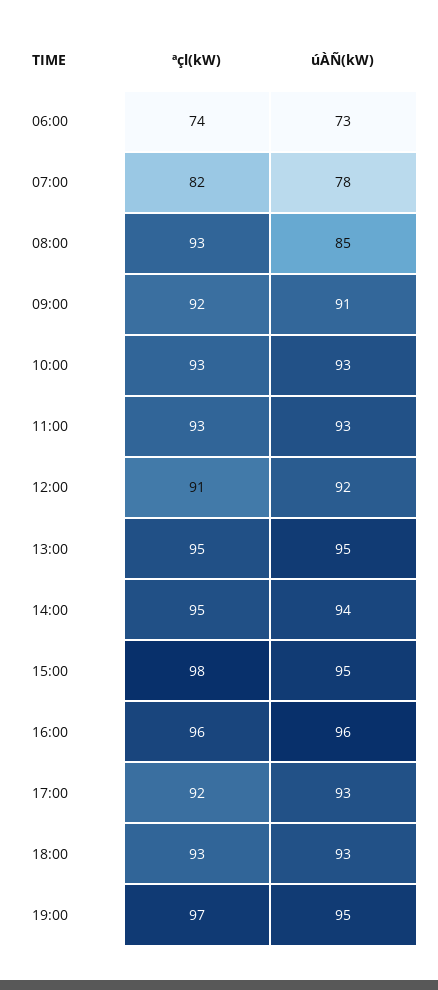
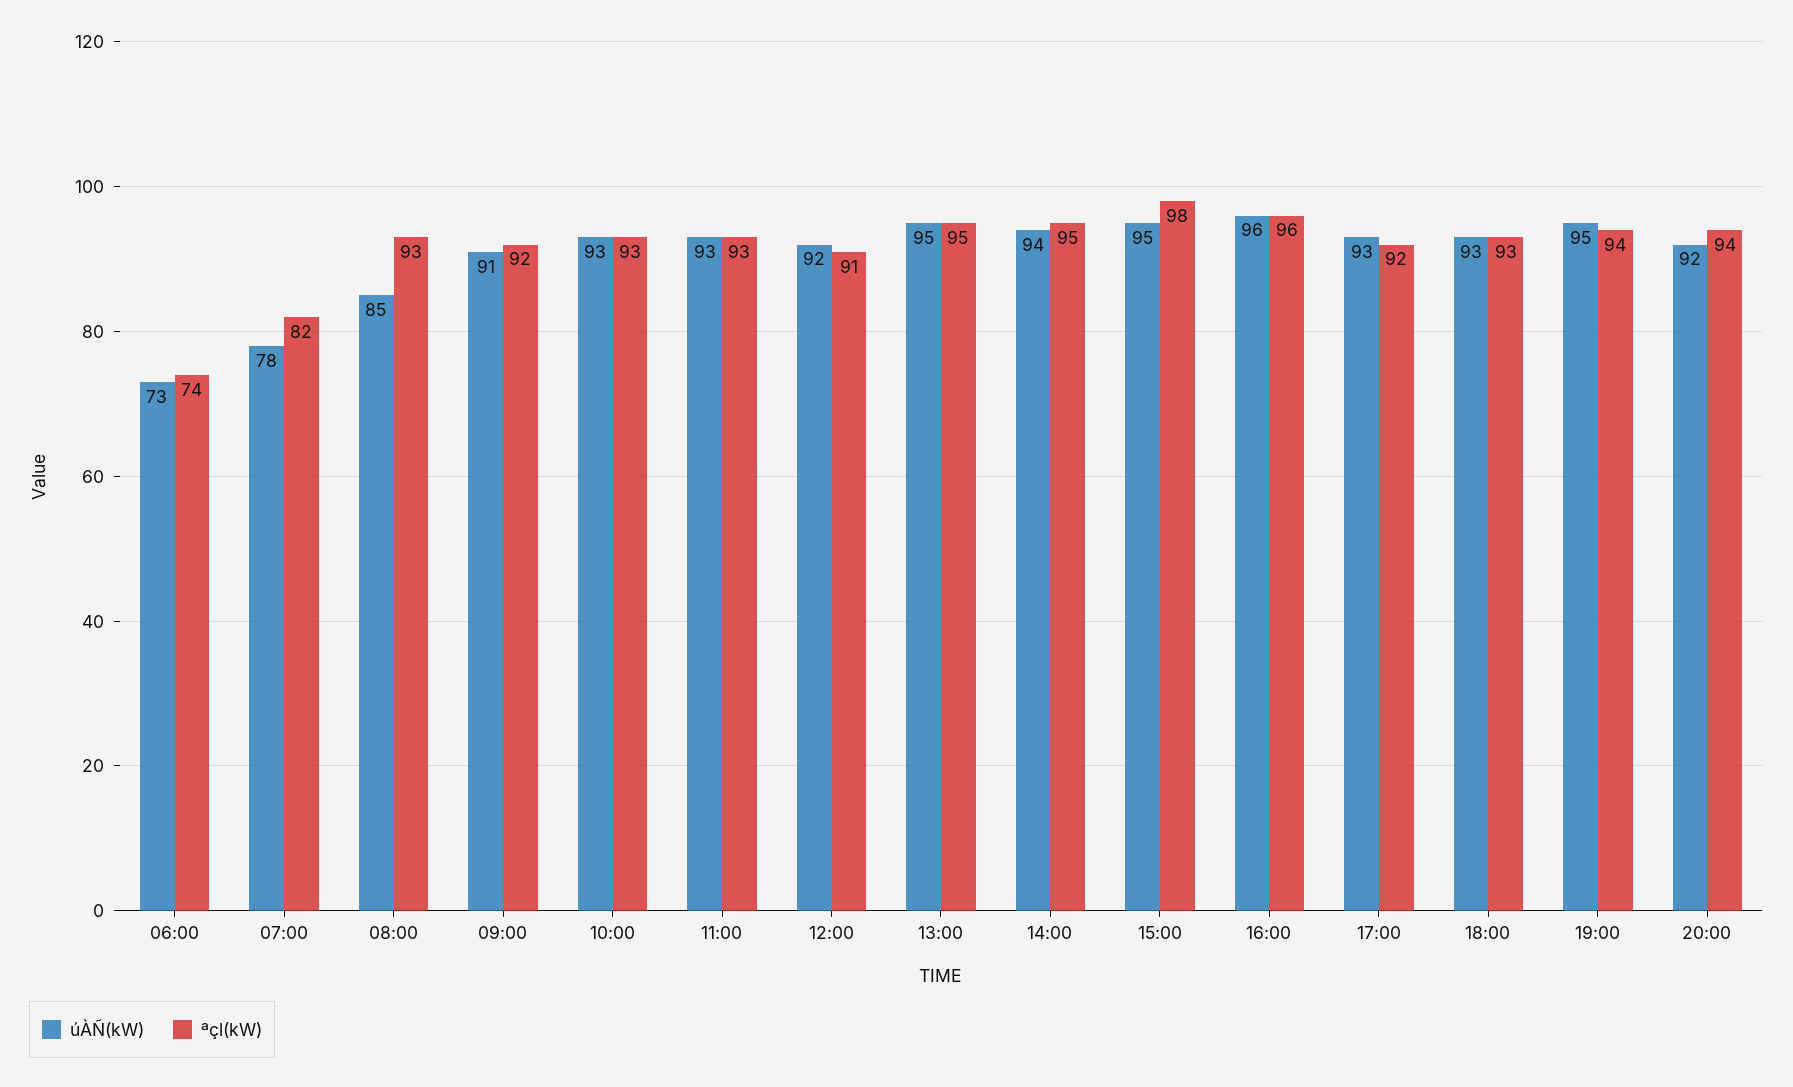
ªçl(kW), 19:00: 97 -> 94
úÀÑ(kW), 20:00: none -> 92
ªçl(kW), 20:00: none -> 94

